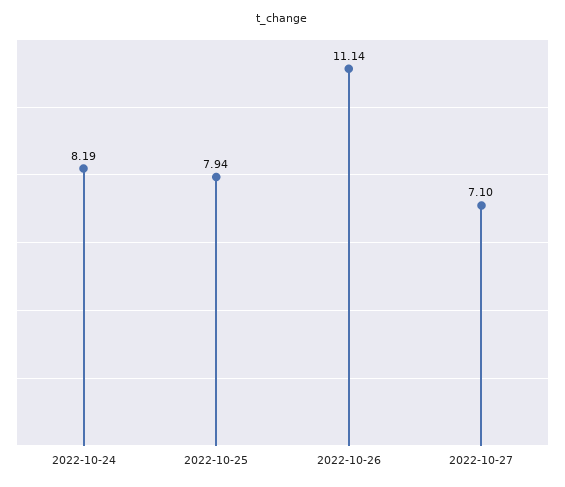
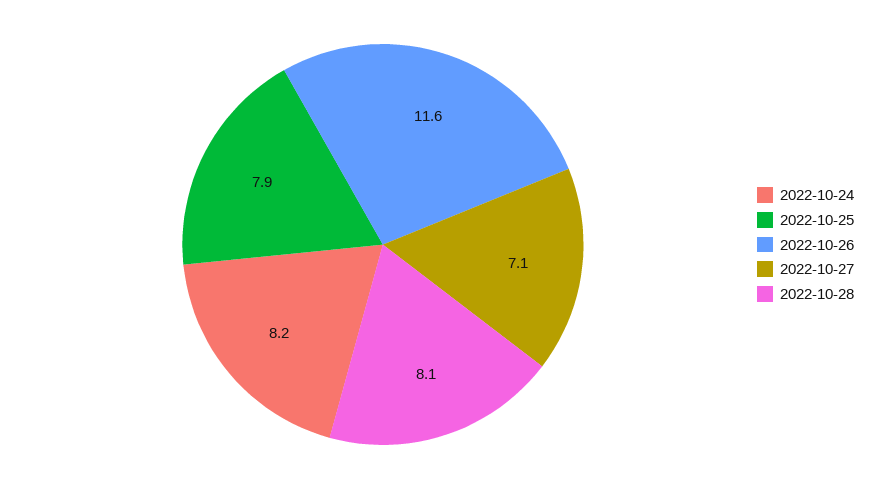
2022-10-26: 11.14 -> 11.6
2022-10-28: none -> 8.1

